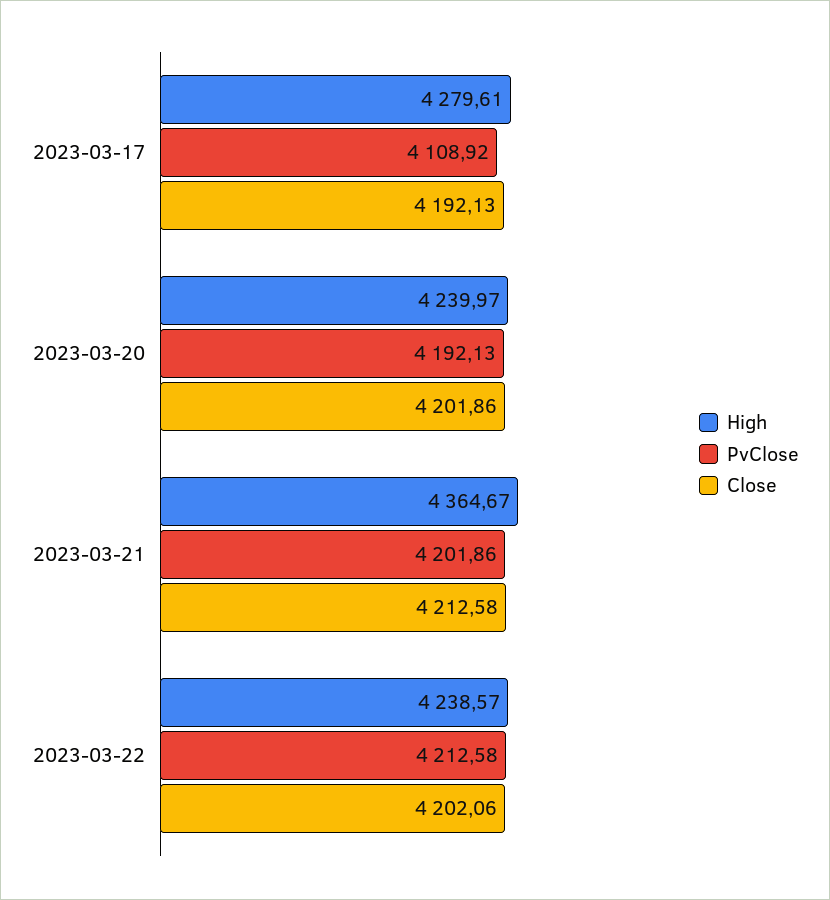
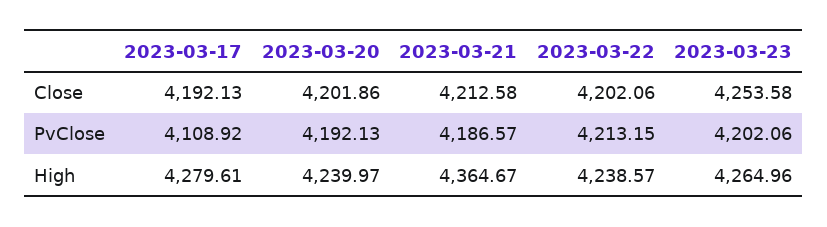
PvClose, 2023-03-21: 4201.86 -> 4186.57
PvClose, 2023-03-22: 4212.58 -> 4213.15
Close, 2023-03-23: none -> 4253.58
PvClose, 2023-03-23: none -> 4202.06
High, 2023-03-23: none -> 4264.96

